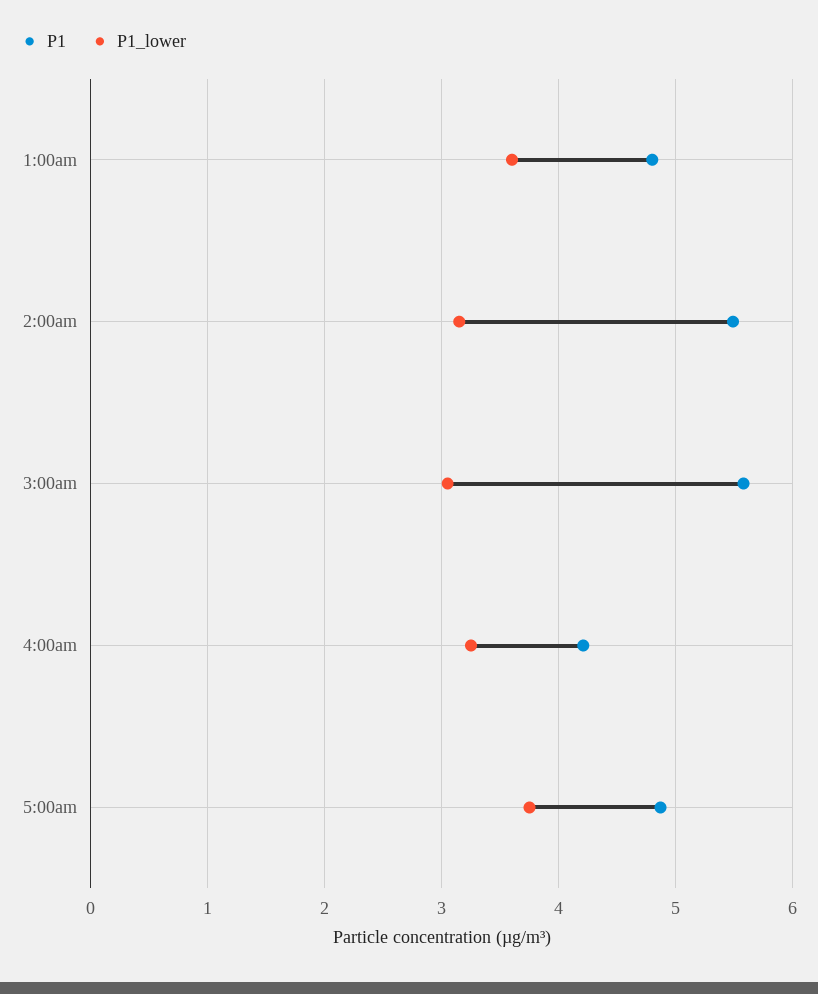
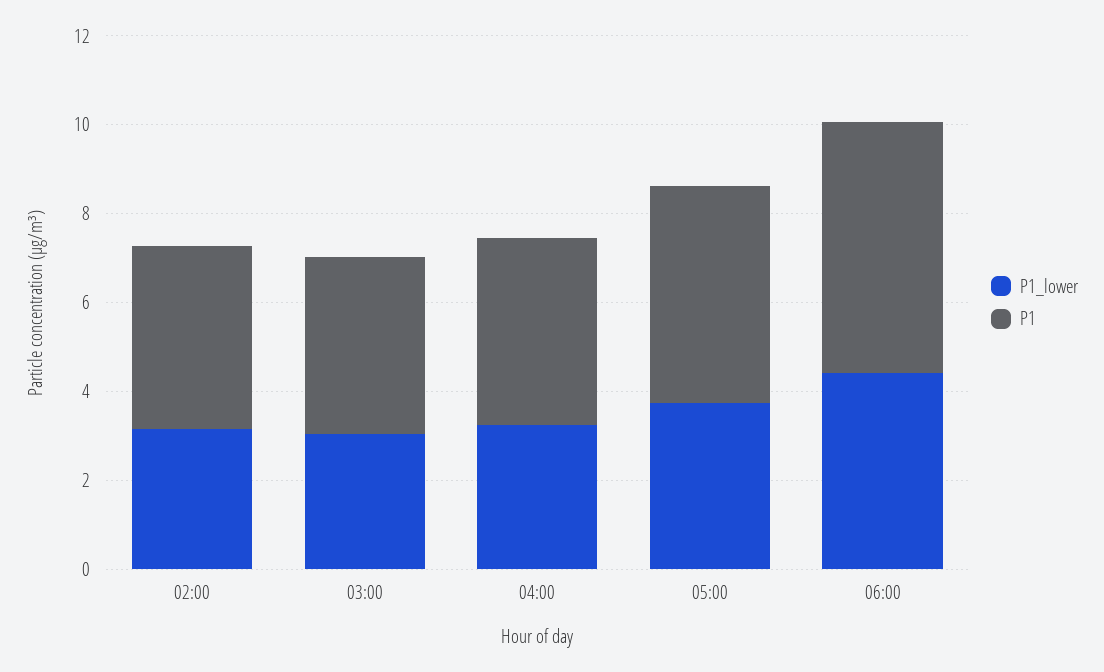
P1, 1:00am: 4.8 -> none
P1_lower, 1:00am: 3.6 -> none
P1, 2:00am: 5.5 -> 4
P1, 3:00am: 5.6 -> 4
P1_lower, 06:00: none -> 4.5
P1, 06:00: none -> 5.5

